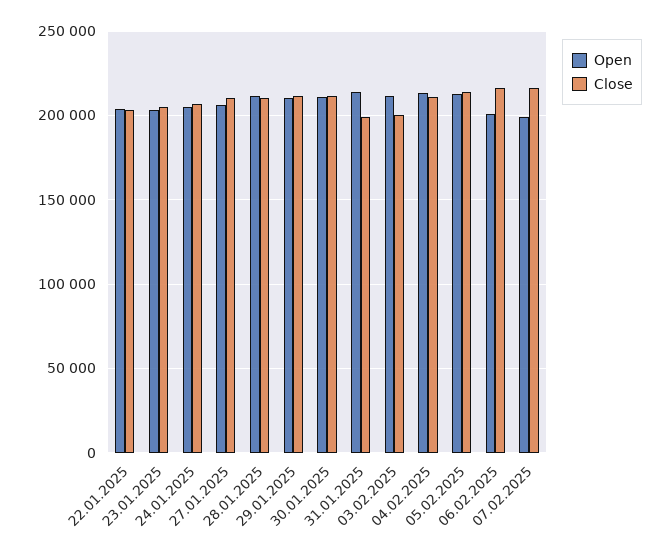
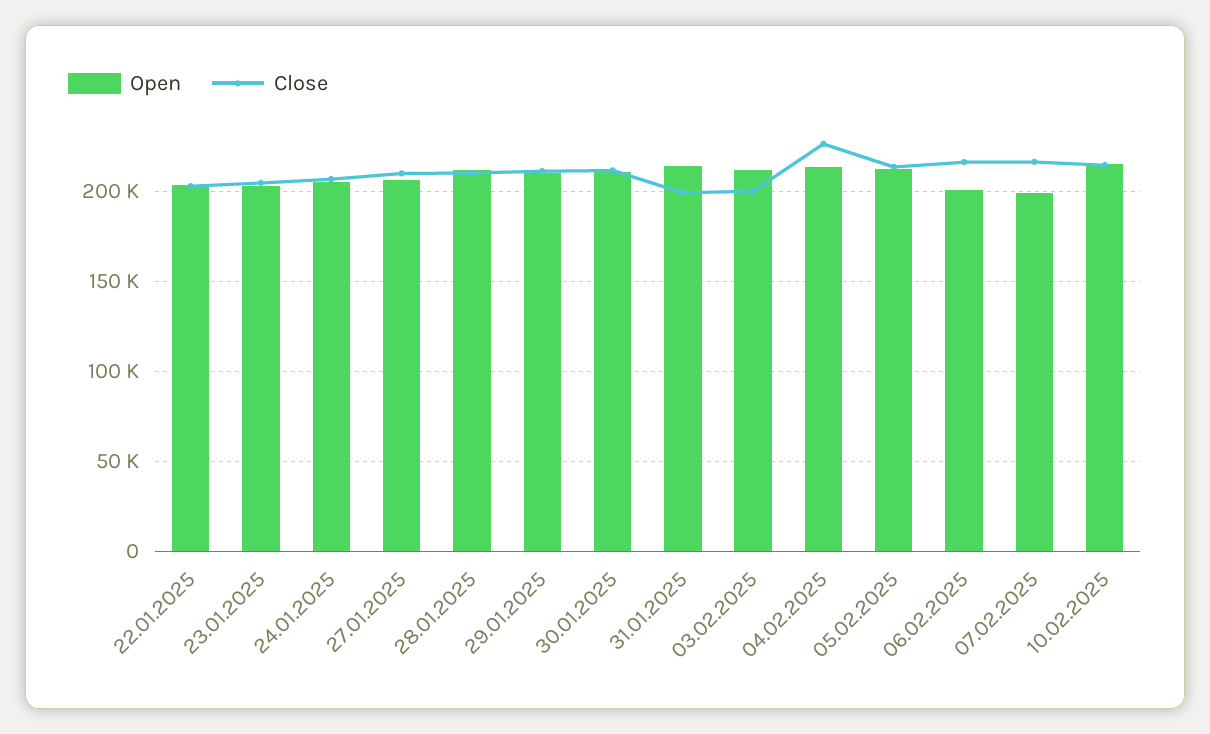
Close, 04.02.2025: 210000 -> 225000
Open, 10.02.2025: none -> 215000
Close, 10.02.2025: none -> 215000

